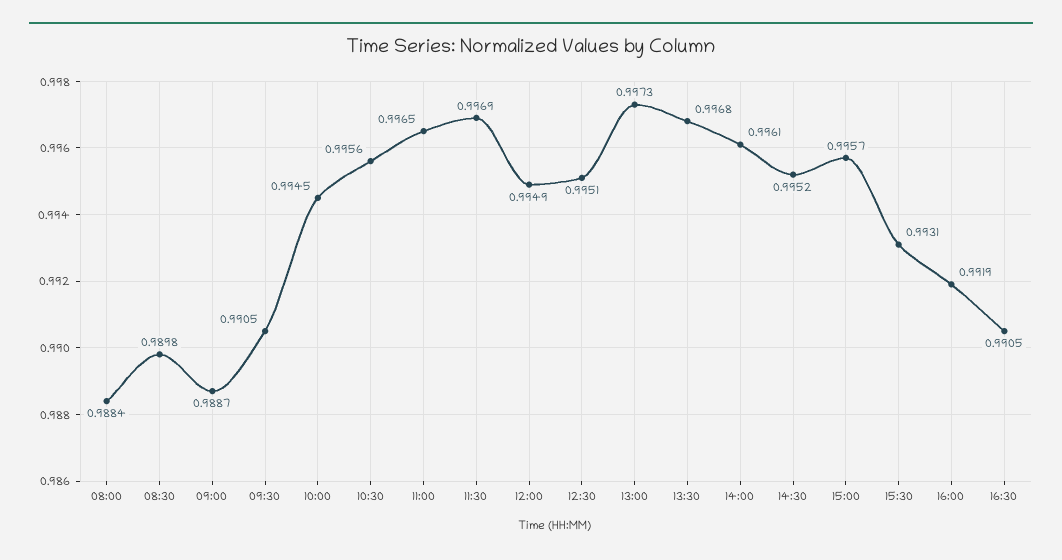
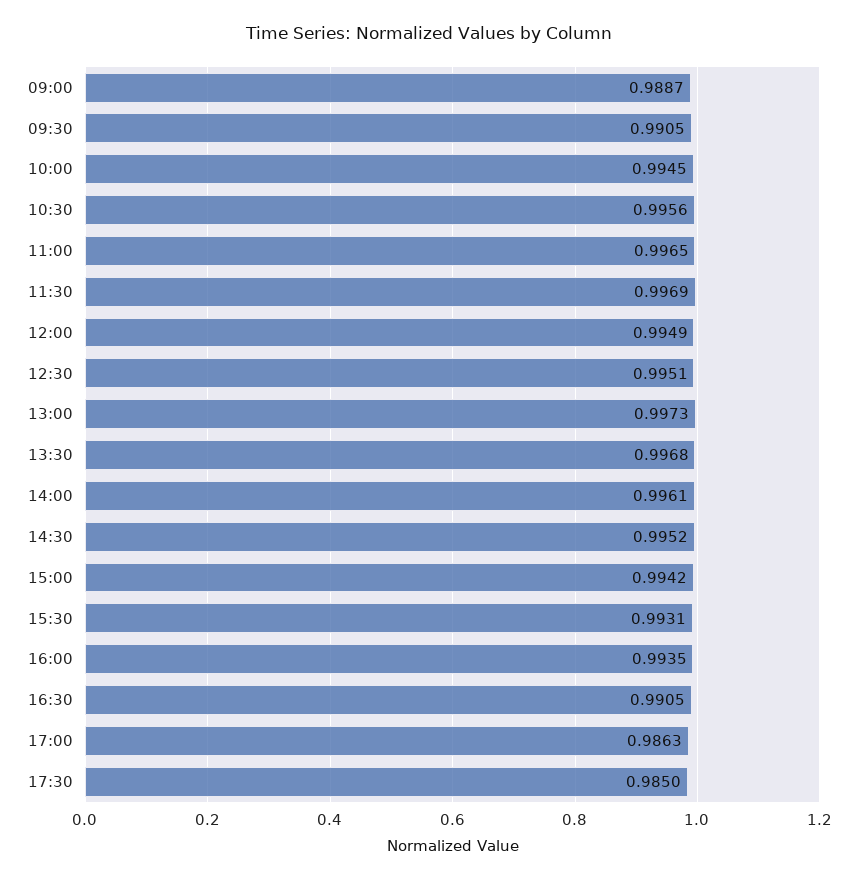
08:00: 0.9884 -> none
08:30: 0.9898 -> none
15:00: 0.9957 -> 0.9942
16:00: 0.9919 -> 0.9935
17:00: none -> 0.9863
17:30: none -> 0.985

